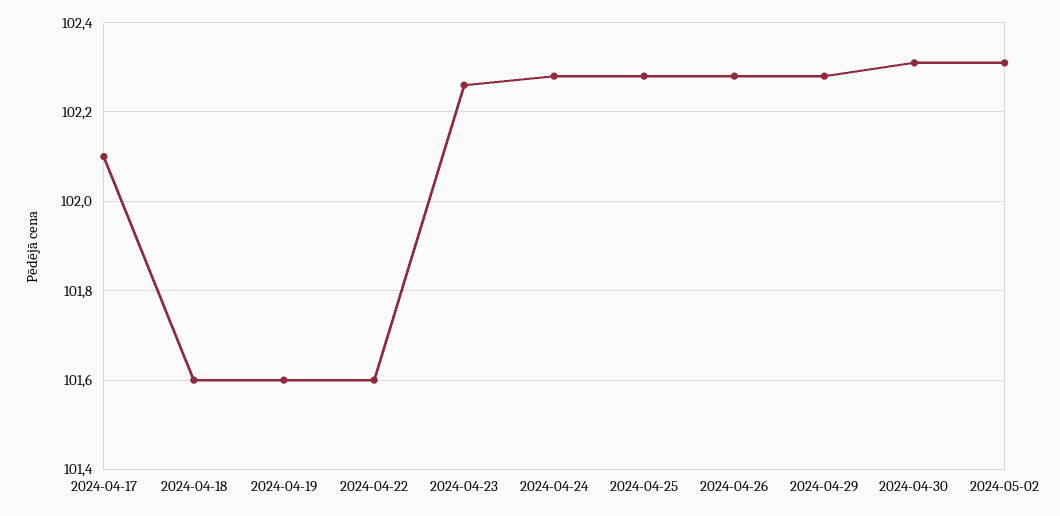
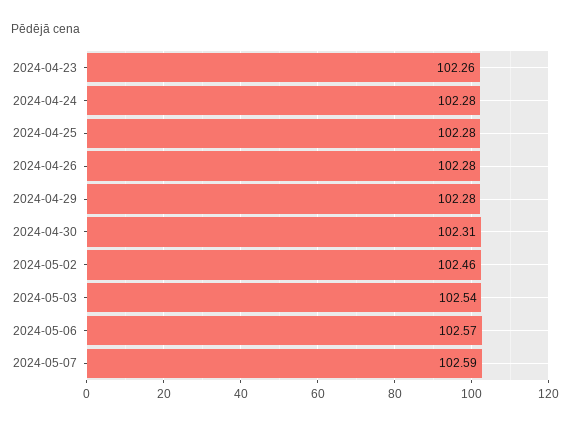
2024-04-17: 102.1 -> none
2024-04-18: 101.6 -> none
2024-04-19: 101.6 -> none
2024-04-22: 101.6 -> none
2024-05-02: 102.3 -> 102.46
2024-05-03: none -> 102.54
2024-05-06: none -> 102.57
2024-05-07: none -> 102.59

